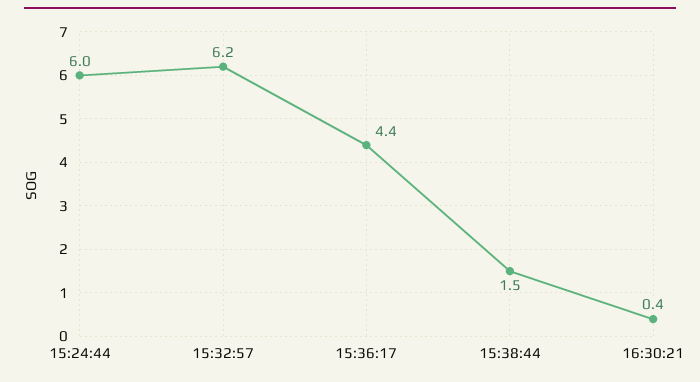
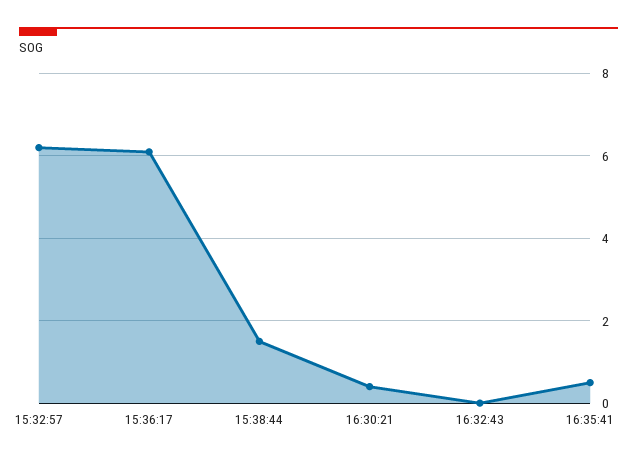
15:24:44: 6 -> none
15:36:17: 4.4 -> 6
16:32:43: none -> 0
16:35:41: none -> 0.5

